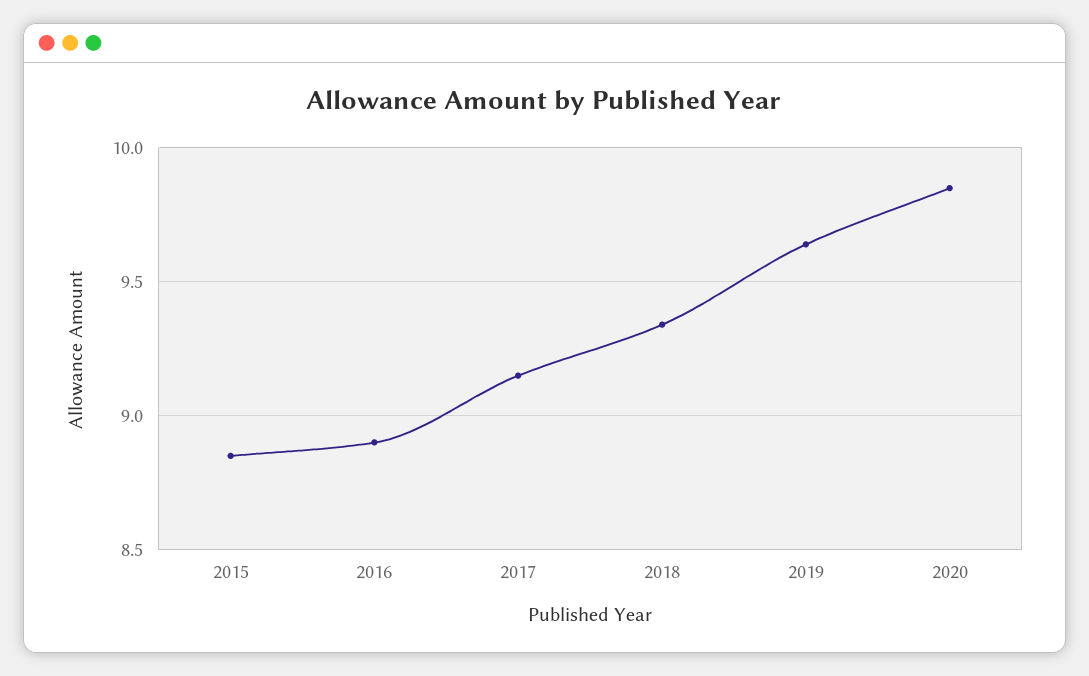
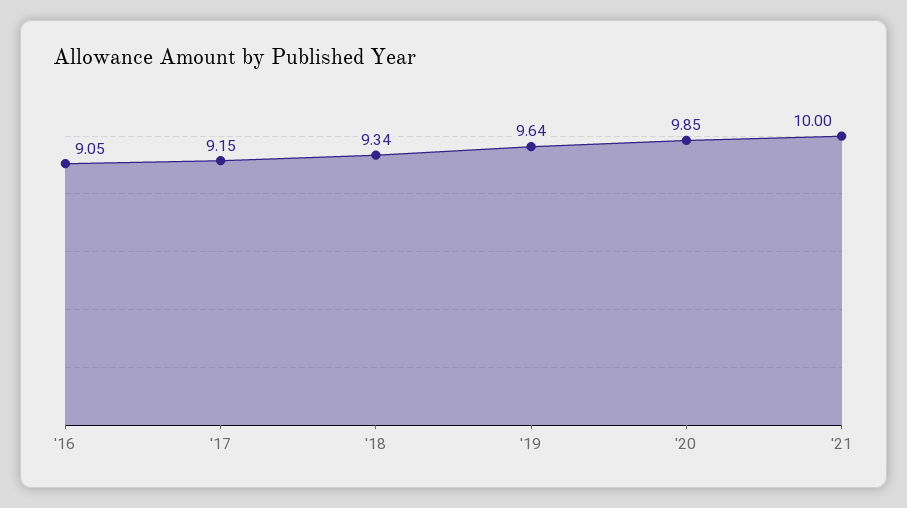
2015: 8.85 -> none
2016: 8.9 -> 9.05
'21: none -> 10

